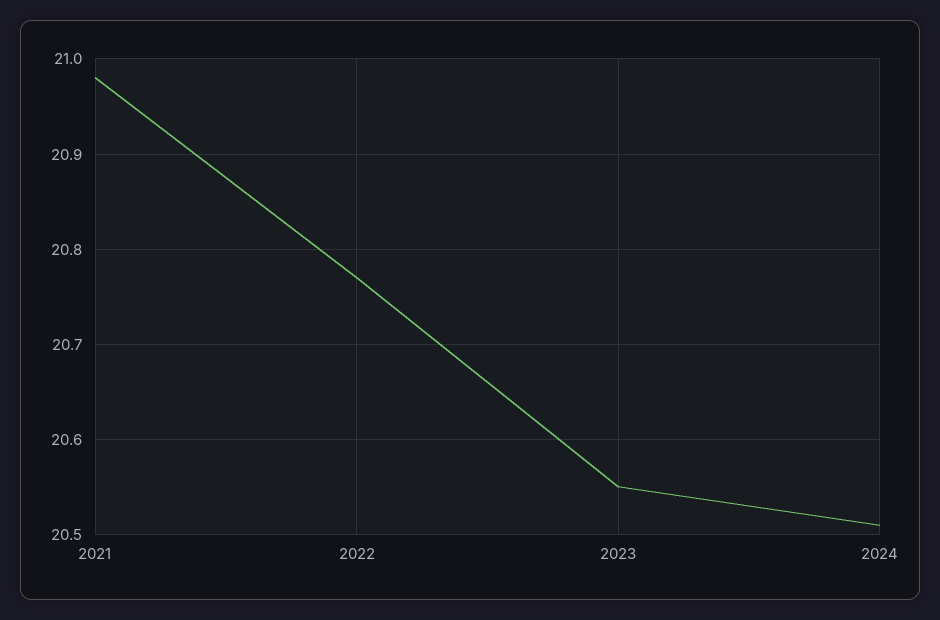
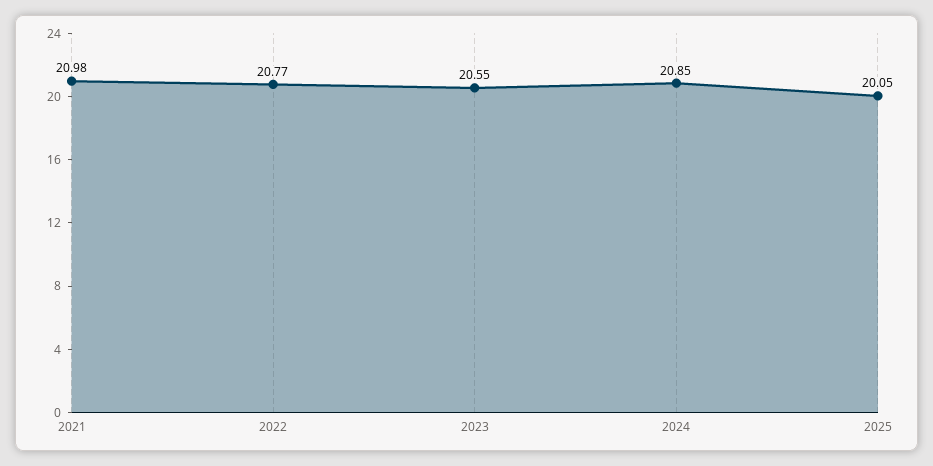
2024: 20.51 -> 20.85
2025: none -> 20.05

